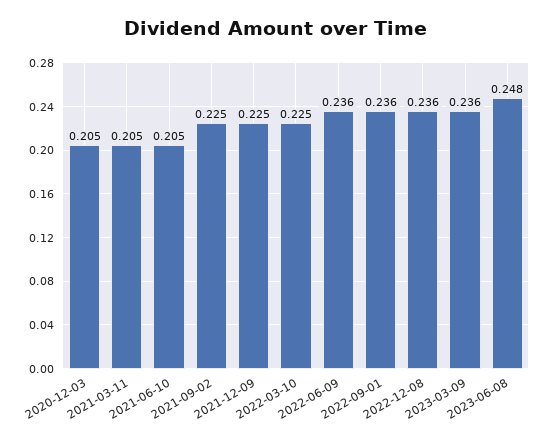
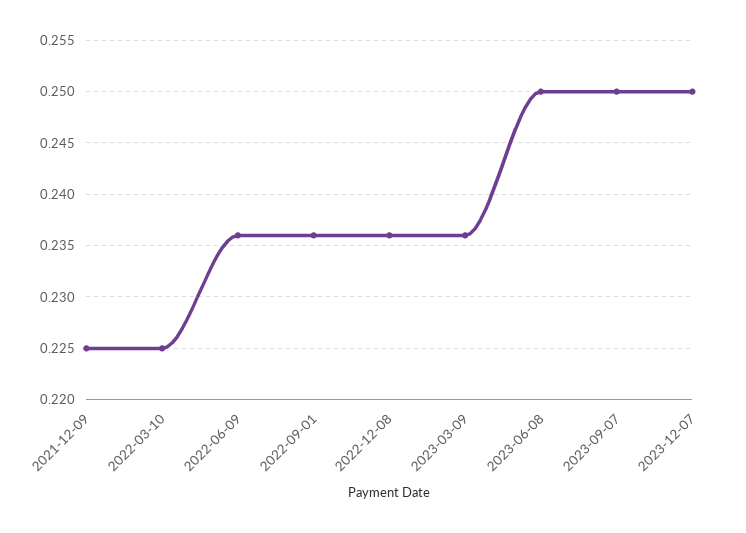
2020-12-03: 0.205 -> none
2021-03-11: 0.205 -> none
2021-06-10: 0.205 -> none
2021-09-02: 0.225 -> none
2023-06-08: 0.248 -> 0.25
2023-09-07: none -> 0.25
2023-12-07: none -> 0.25

